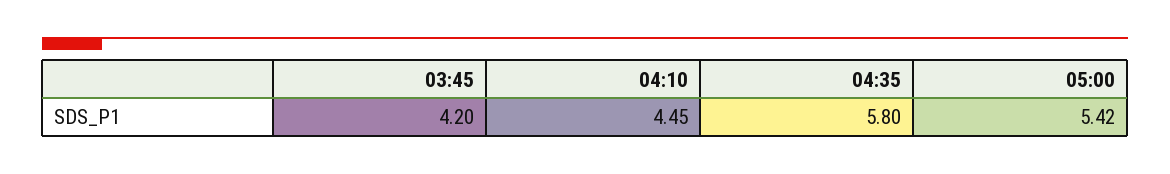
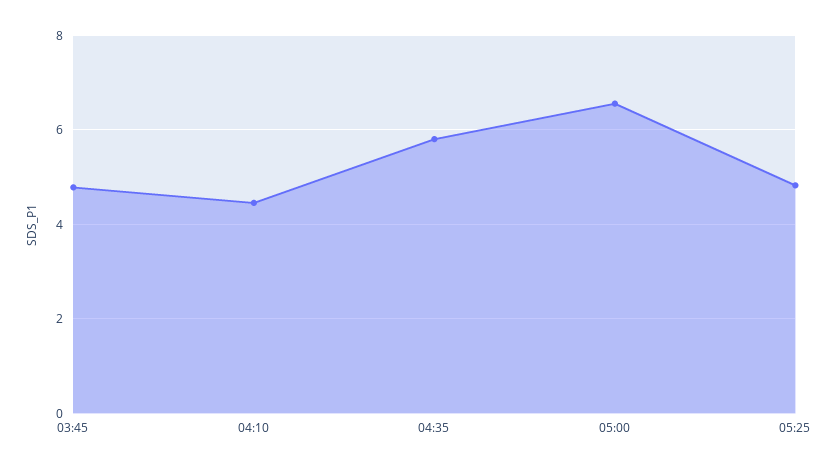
03:45: 4.2 -> 4.8
05:00: 5.42 -> 6.6
05:25: none -> 4.8

